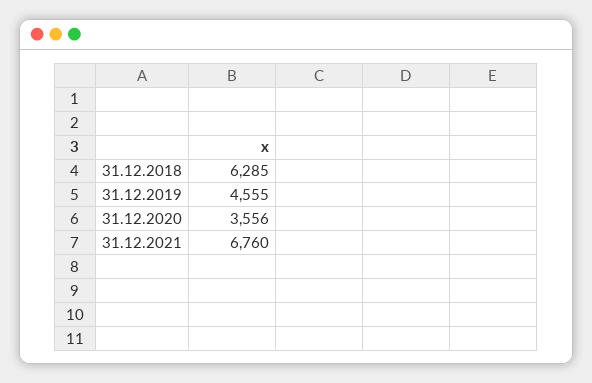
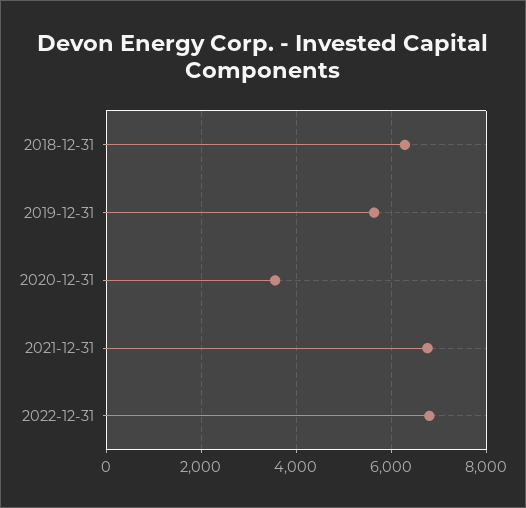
31.12.2019: 4555 -> 5600
2022-12-31: none -> 6800

